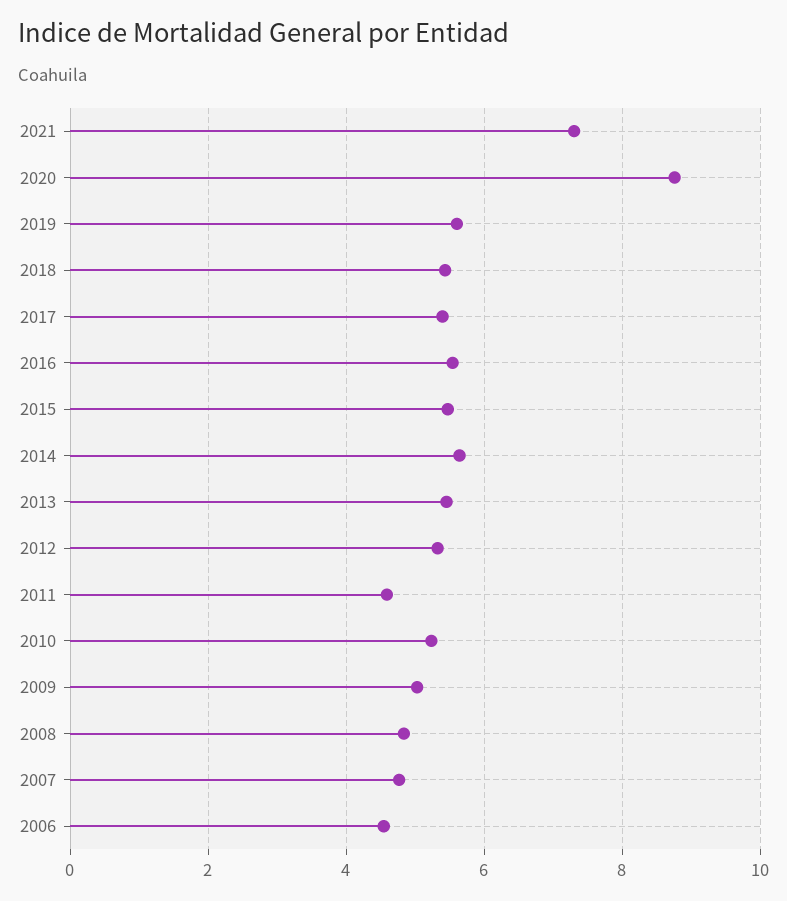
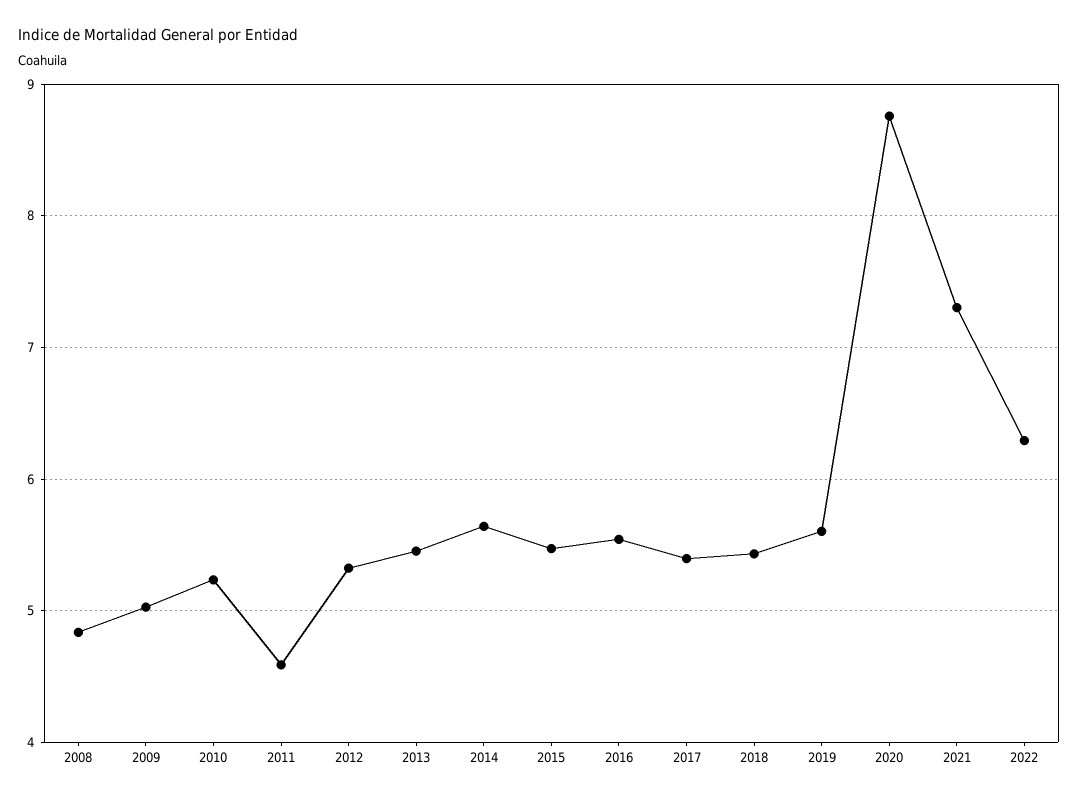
2007: 4.8 -> none
2006: 4.6 -> none
2022: none -> 6.3

